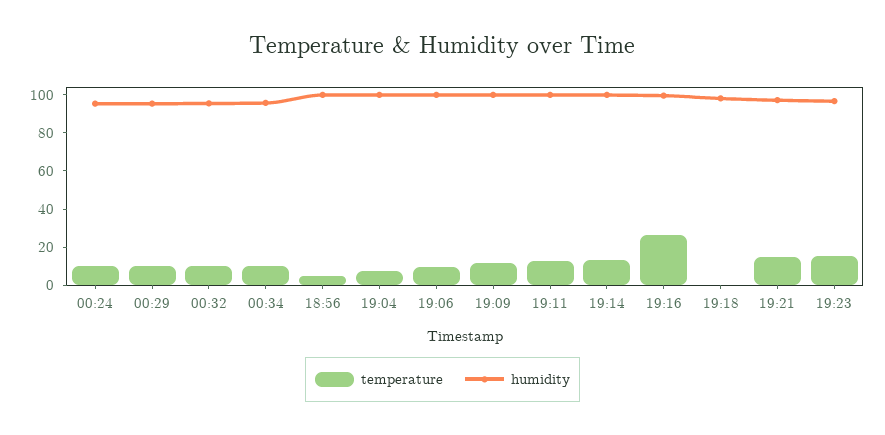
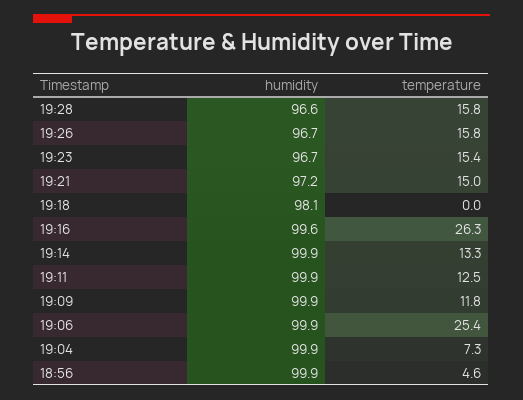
temperature, 00:24: 10 -> none
humidity, 00:24: 95 -> none
temperature, 00:29: 10 -> none
humidity, 00:29: 95 -> none
temperature, 00:32: 10 -> none
humidity, 00:32: 95 -> none
temperature, 00:34: 10 -> none
humidity, 00:34: 95 -> none
temperature, 19:06: 10 -> 25.4
humidity, 19:28: none -> 96.6
temperature, 19:28: none -> 15.8
humidity, 19:26: none -> 96.7
temperature, 19:26: none -> 15.8

